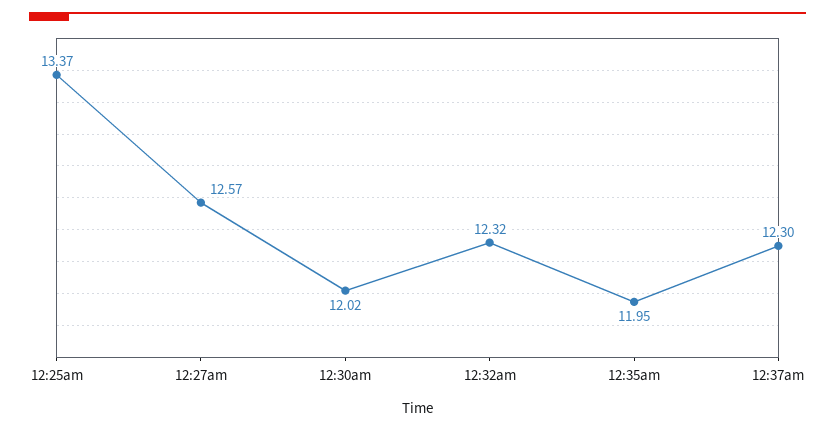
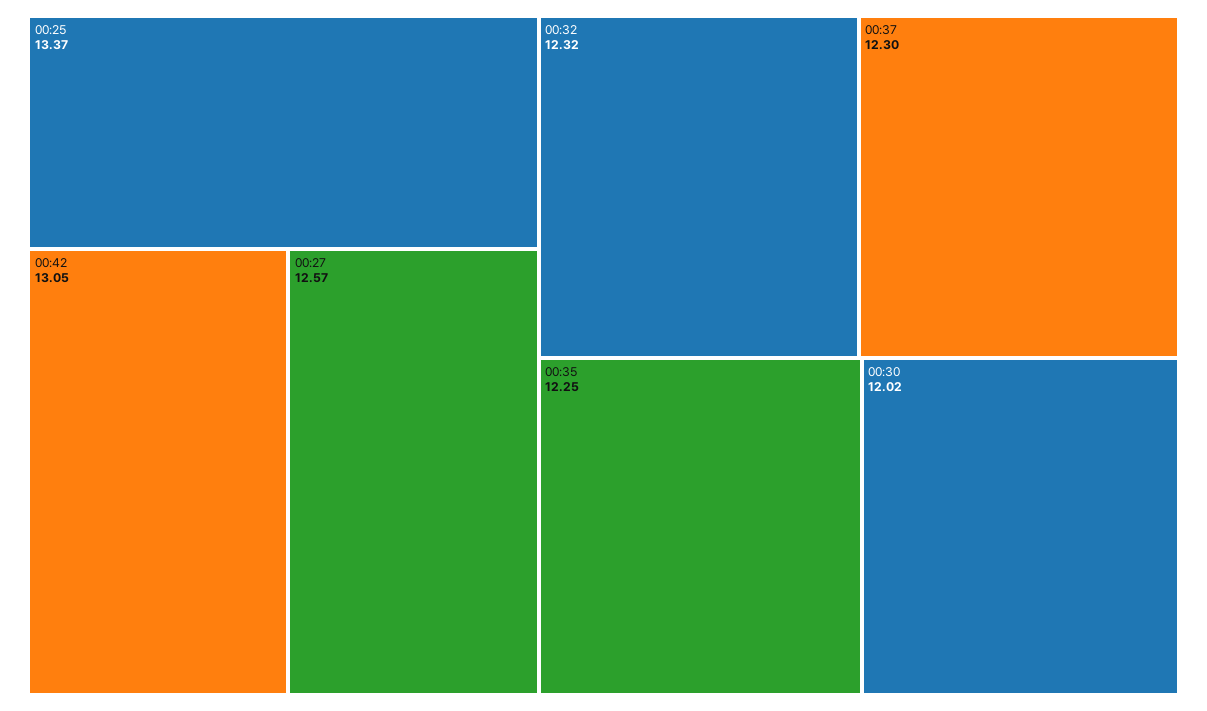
12:35am: 11.95 -> 12.25
00:42: none -> 13.05

